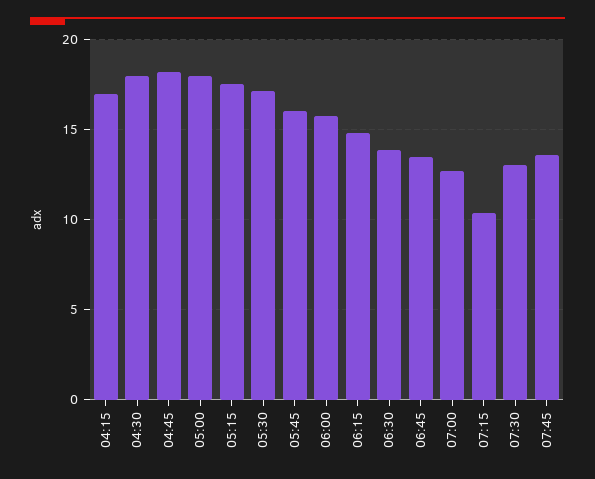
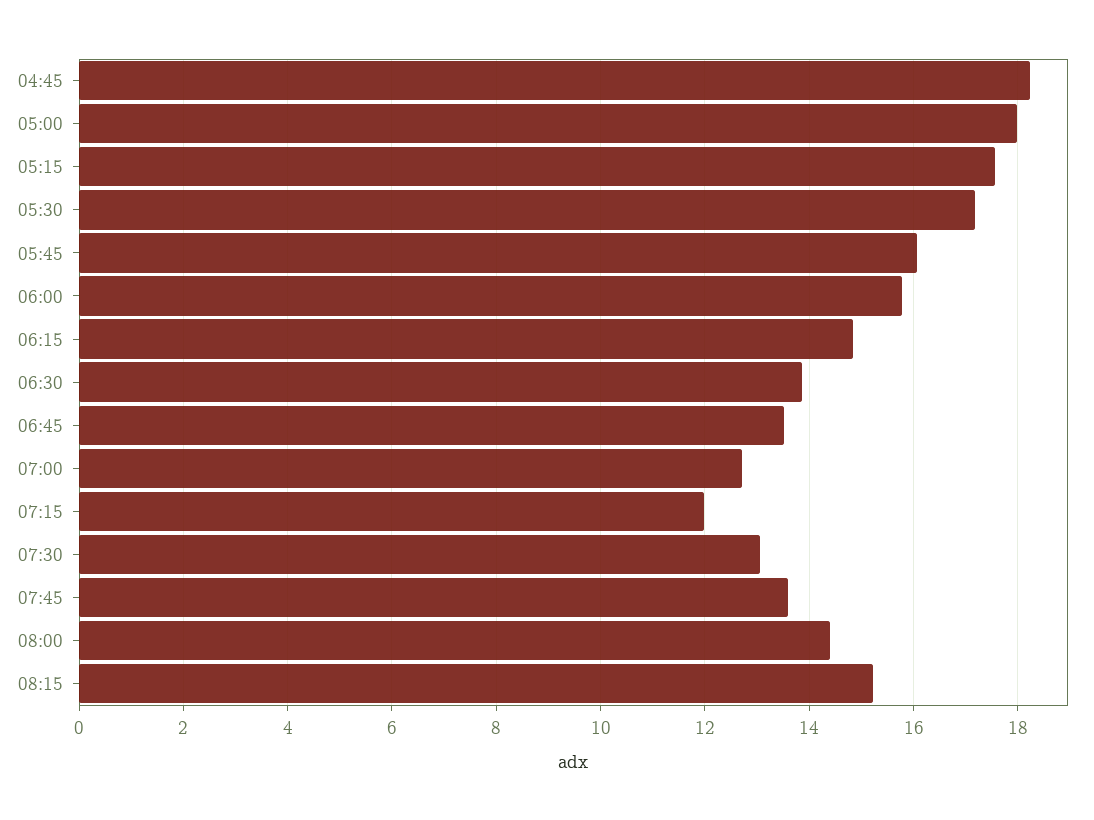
04:15: 17 -> none
04:30: 18 -> none
07:15: 10.5 -> 12
08:00: none -> 14.4
08:15: none -> 15.2

